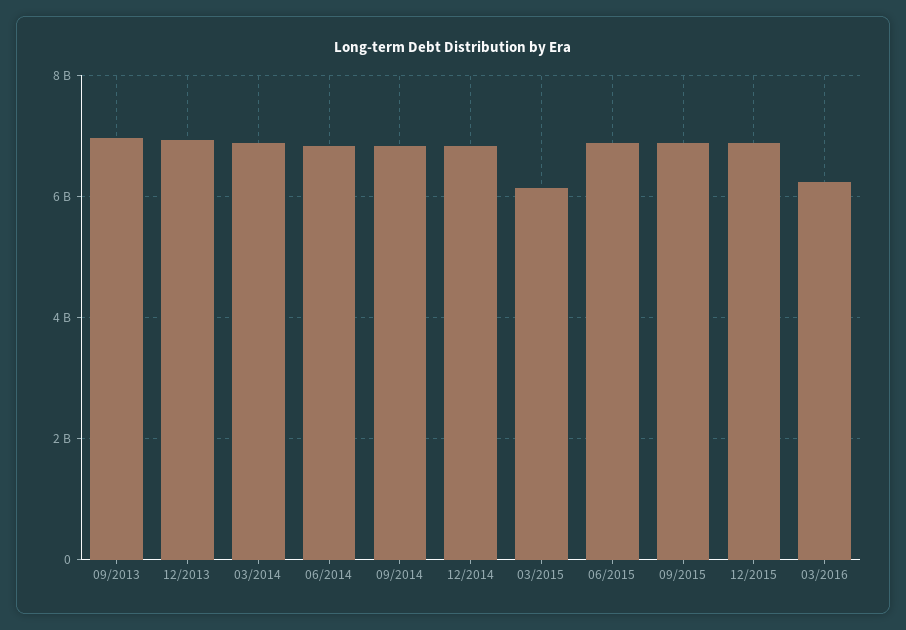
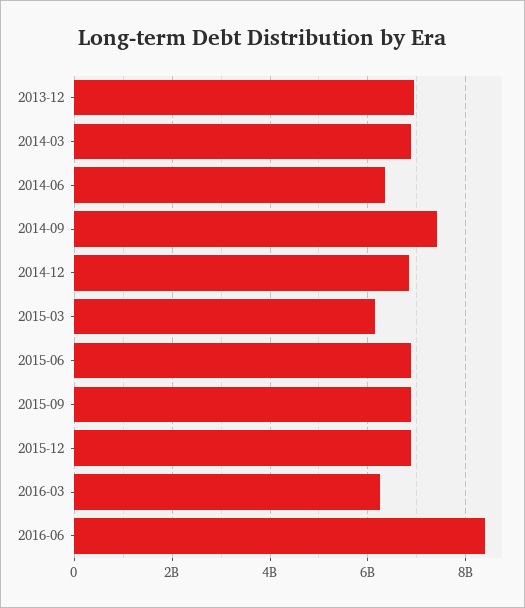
09/2013: 7000000000 -> none
06/2014: 6800000000 -> 6400000000
09/2014: 6800000000 -> 7400000000
2016-06: none -> 8400000000

